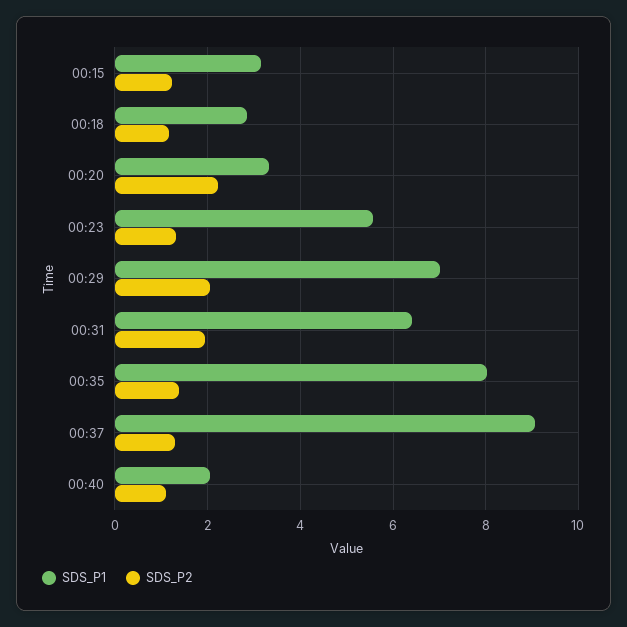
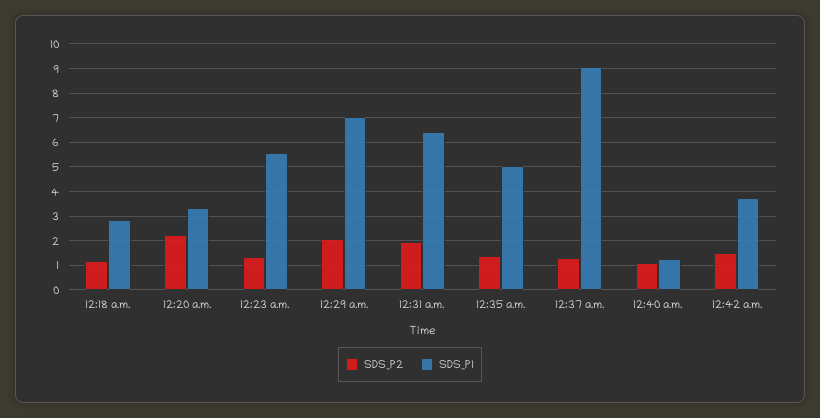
SDS_P1, 00:15: 3.2 -> none
SDS_P2, 00:15: 1.2 -> none
SDS_P1, 00:35: 8 -> 5
SDS_P1, 00:40: 2 -> 1.25
SDS_P2, 12:42 a.m.: none -> 1.5
SDS_P1, 12:42 a.m.: none -> 3.75

